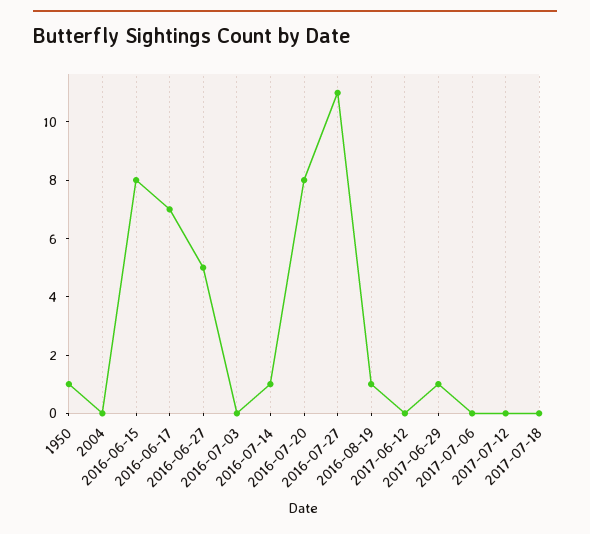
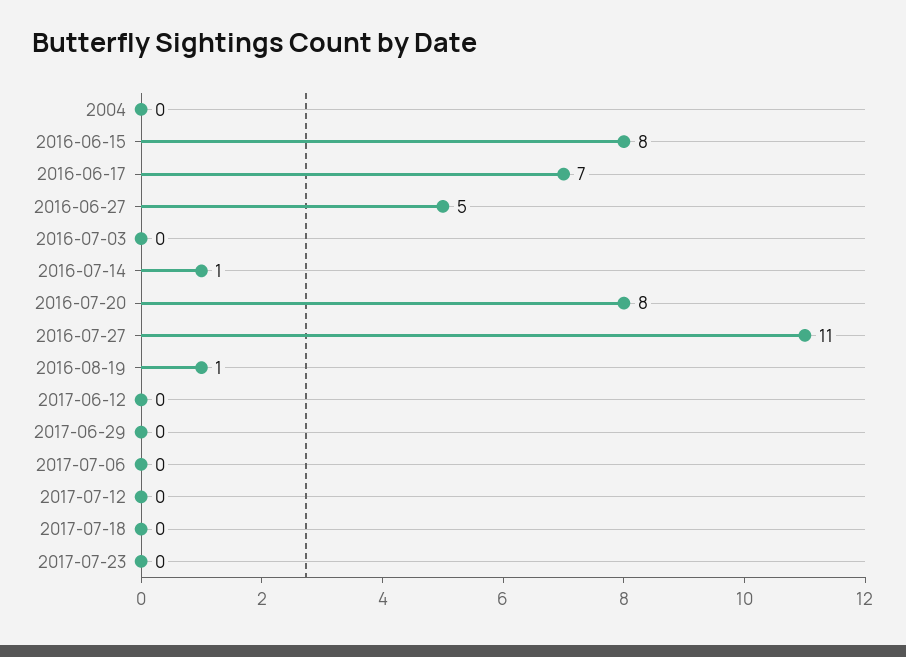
1950: 1 -> none
2017-06-29: 1 -> 0
2017-07-23: none -> 0

